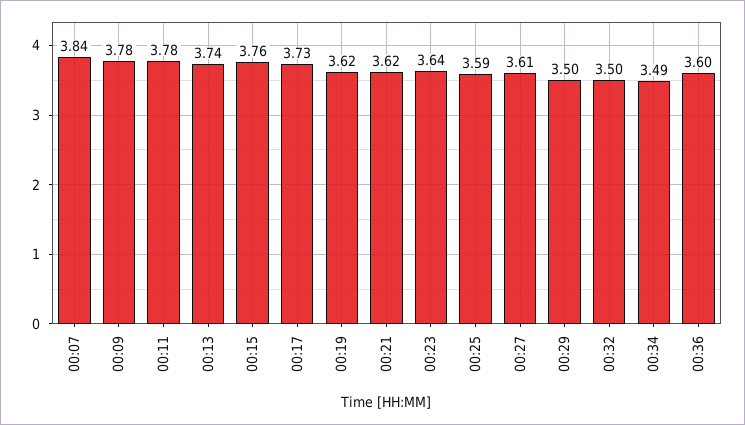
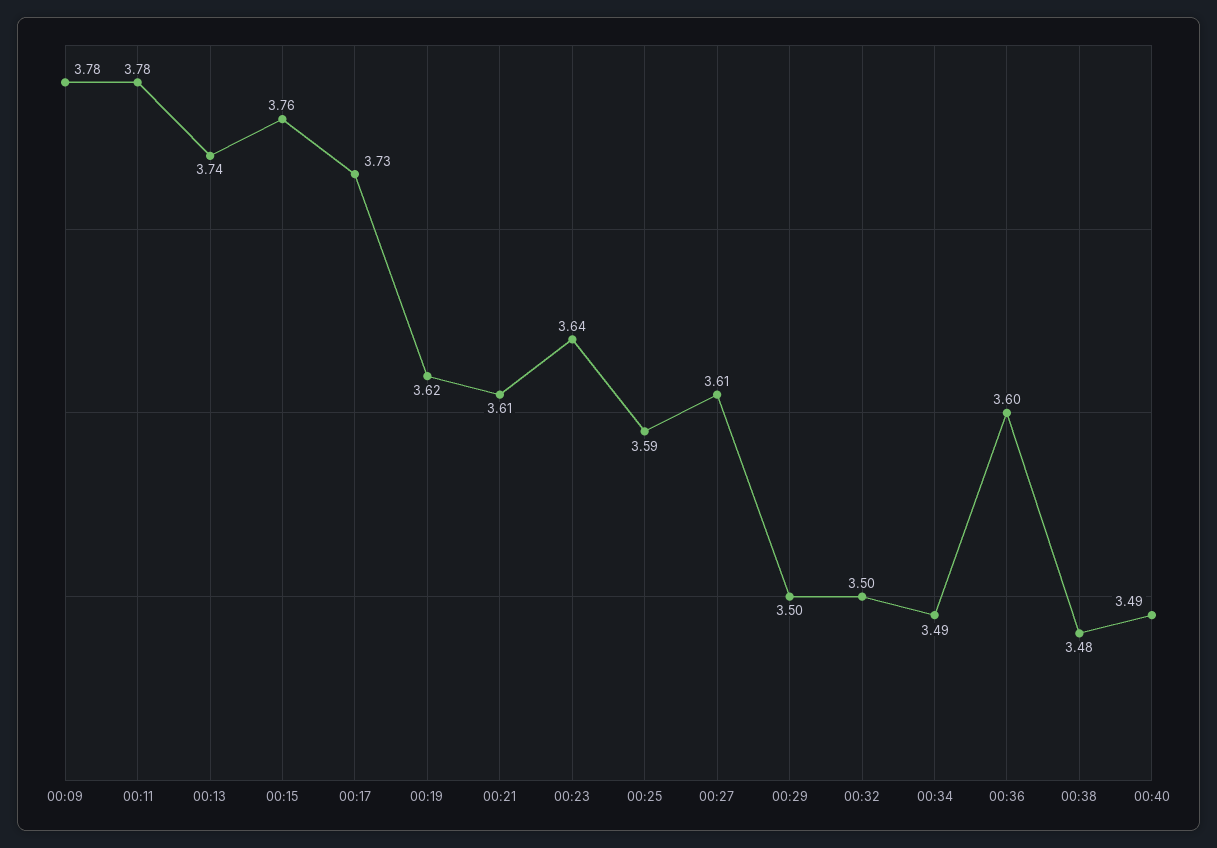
00:07: 3.84 -> none
00:21: 3.62 -> 3.61
00:38: none -> 3.48
00:40: none -> 3.49

